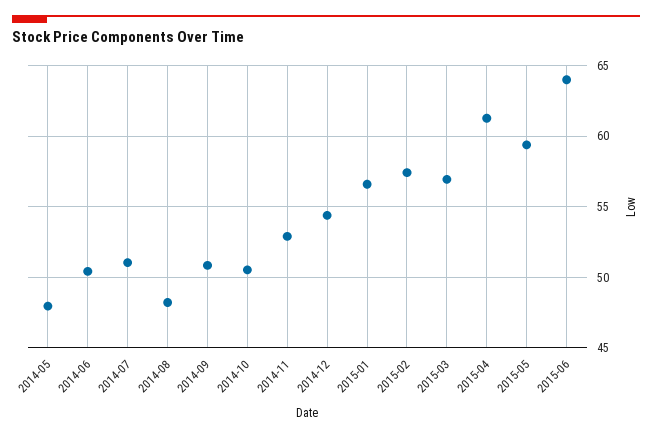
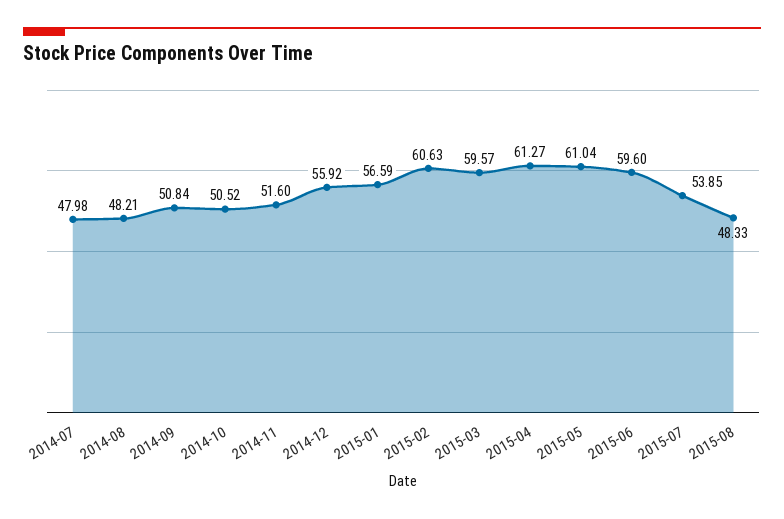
2014-05: 48 -> none
2014-06: 50.5 -> none
2014-07: 51 -> 47.98
2014-11: 53 -> 51.6
2014-12: 54.5 -> 55.92
2015-02: 57.5 -> 60.63
2015-03: 57 -> 59.57
2015-05: 59.5 -> 61.04
2015-06: 64 -> 59.6
2015-07: none -> 53.85
2015-08: none -> 48.33

